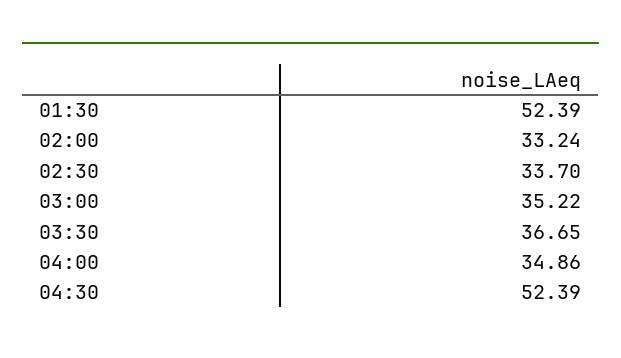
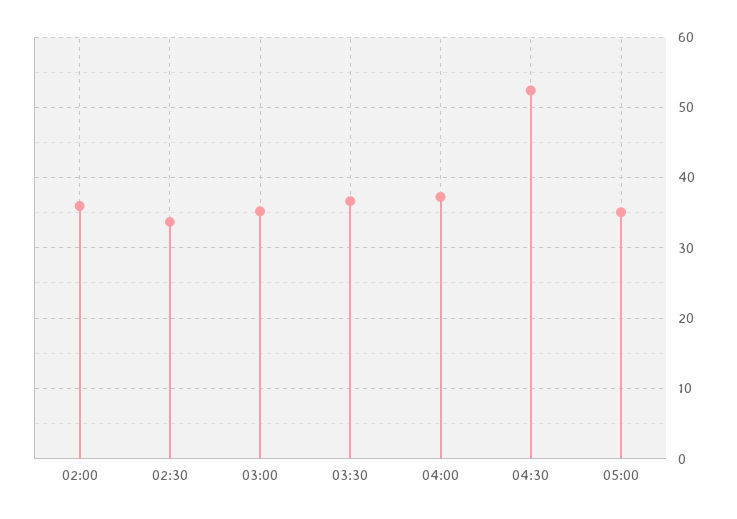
01:30: 52.39 -> none
02:00: 33.24 -> 36
04:00: 34.86 -> 37
05:00: none -> 35

